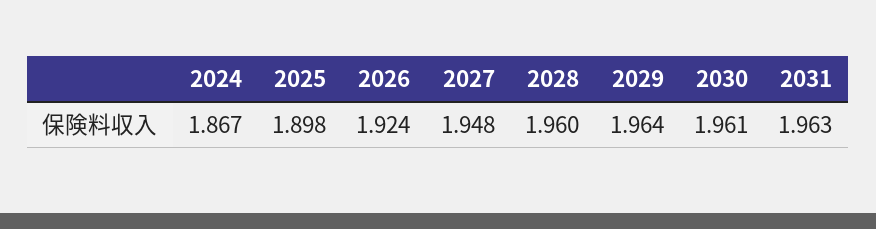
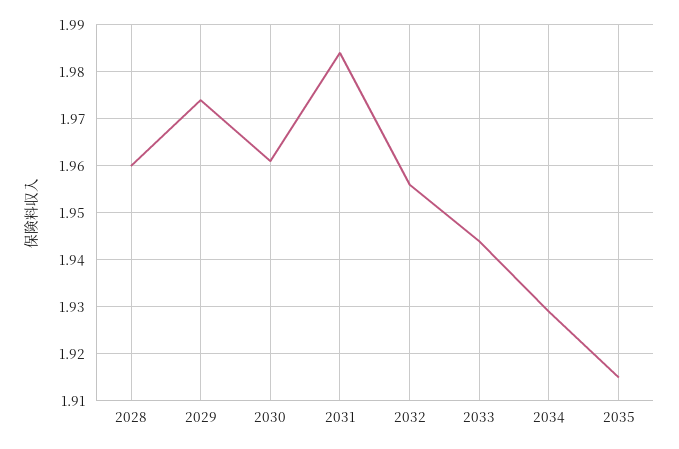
2024: 1.867 -> none
2025: 1.898 -> none
2026: 1.924 -> none
2027: 1.948 -> none
2029: 1.964 -> 1.975
2031: 1.963 -> 1.985
2032: none -> 1.955
2033: none -> 1.945
2034: none -> 1.93
2035: none -> 1.915

